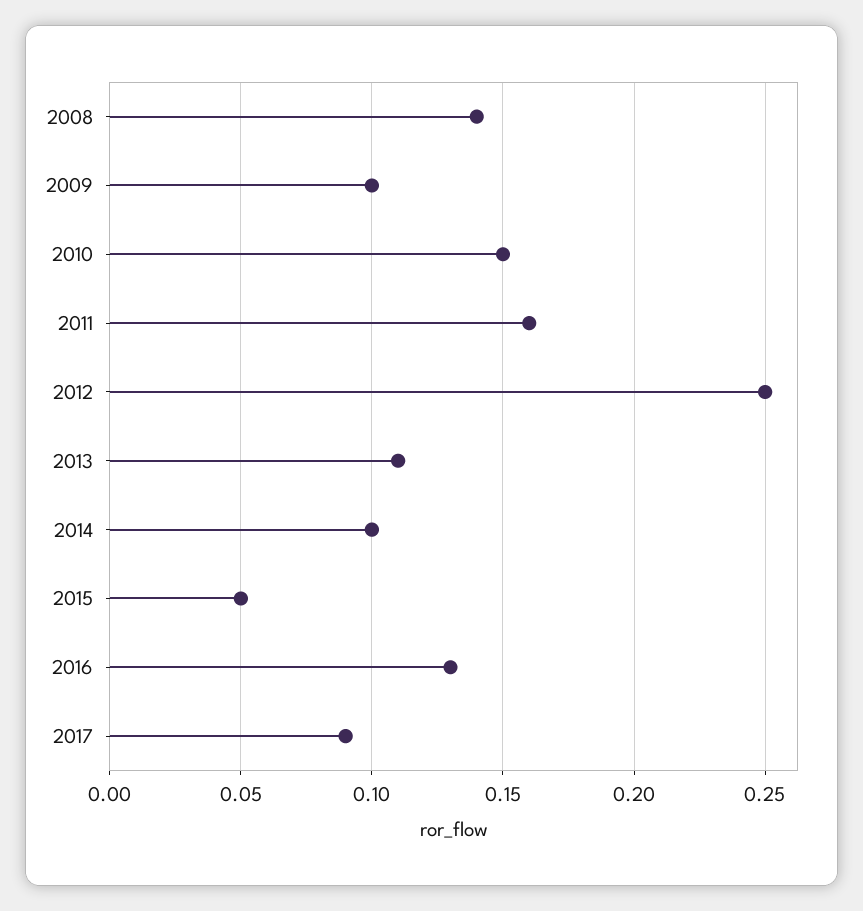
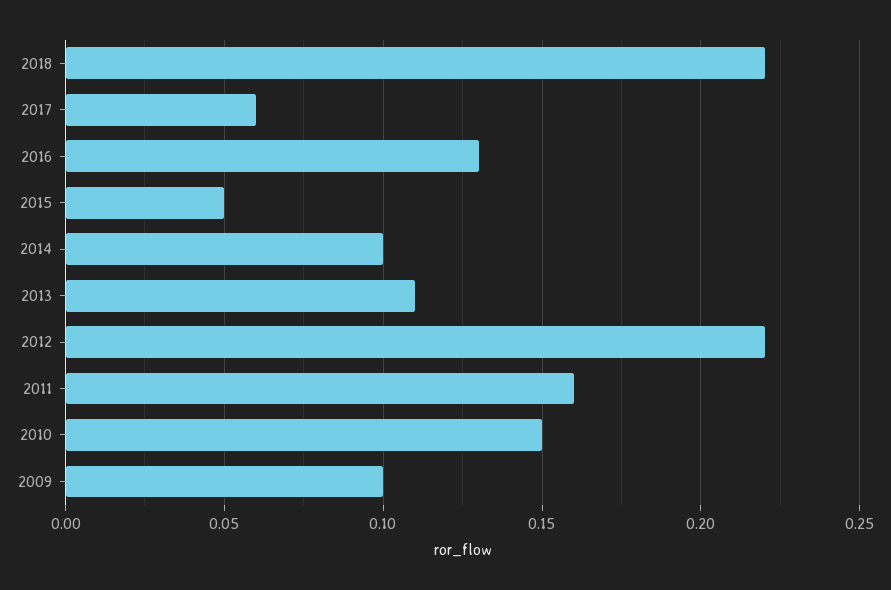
2008: 0.14 -> none
2012: 0.25 -> 0.22
2017: 0.09 -> 0.06
2018: none -> 0.22

